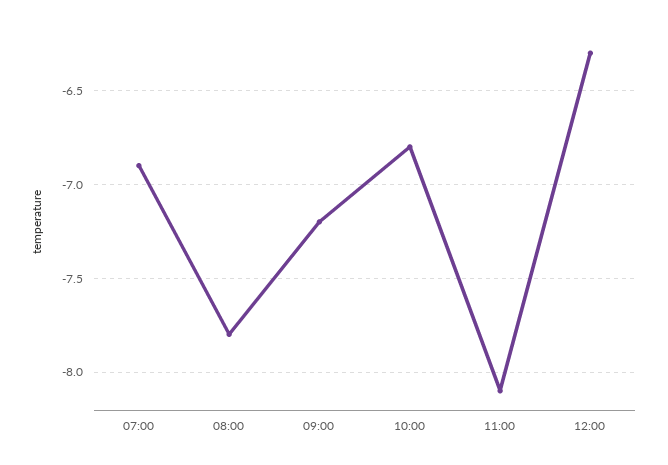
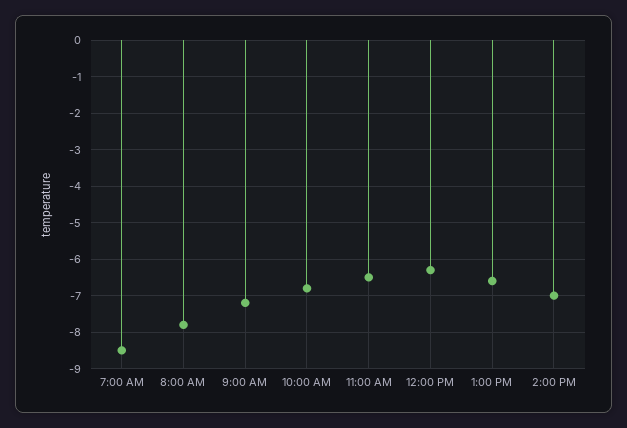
07:00: -6.9 -> -8.5
11:00: -8.1 -> -6.5
1:00 PM: none -> -6.5
2:00 PM: none -> -7

